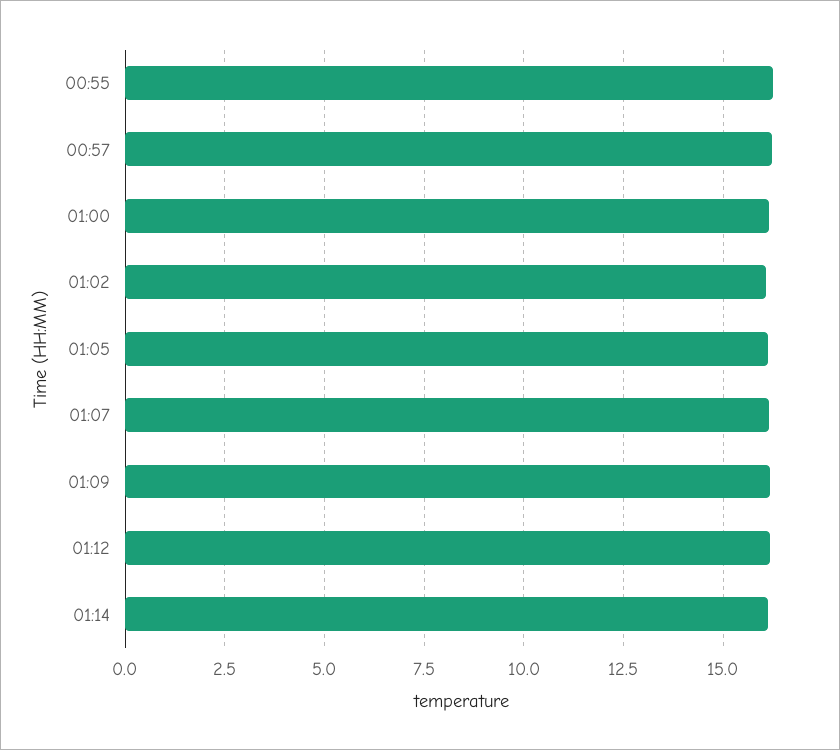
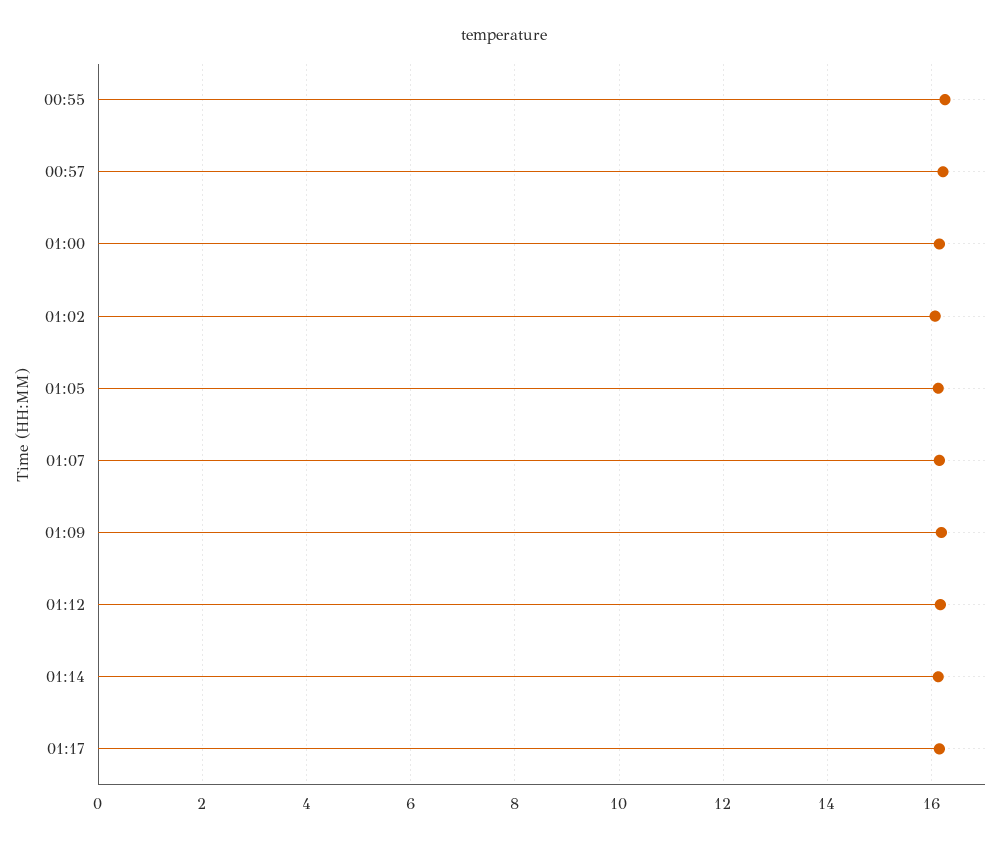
01:17: none -> 16.2

